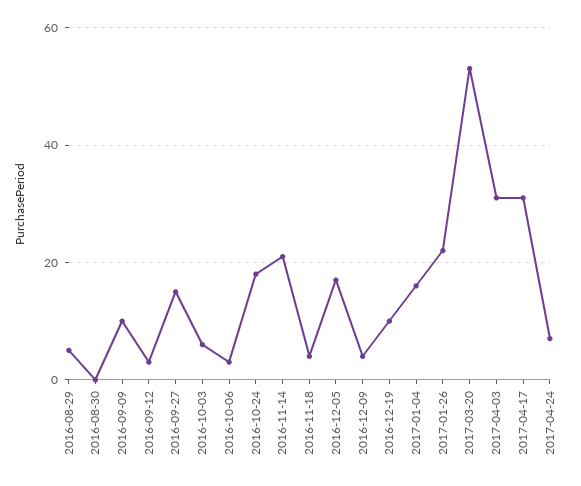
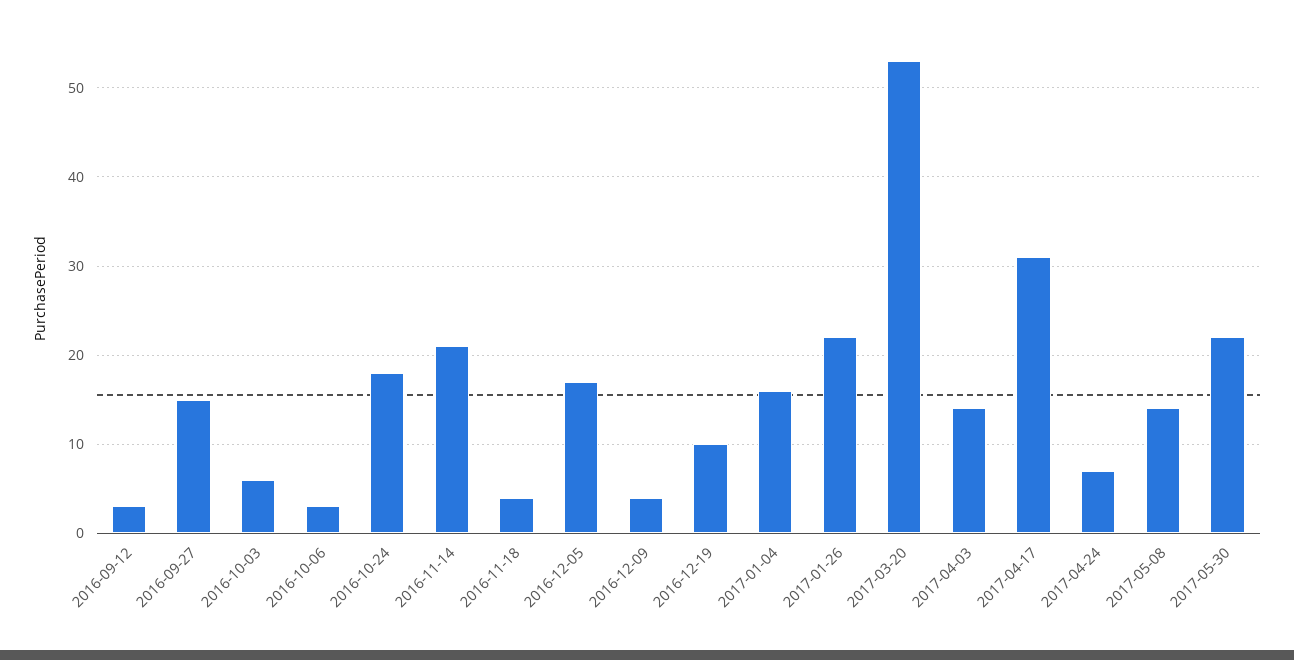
2016-08-29: 5 -> none
2016-08-30: 0 -> none
2016-09-09: 10 -> none
2017-04-03: 30 -> 14
2017-05-08: none -> 14
2017-05-30: none -> 22

